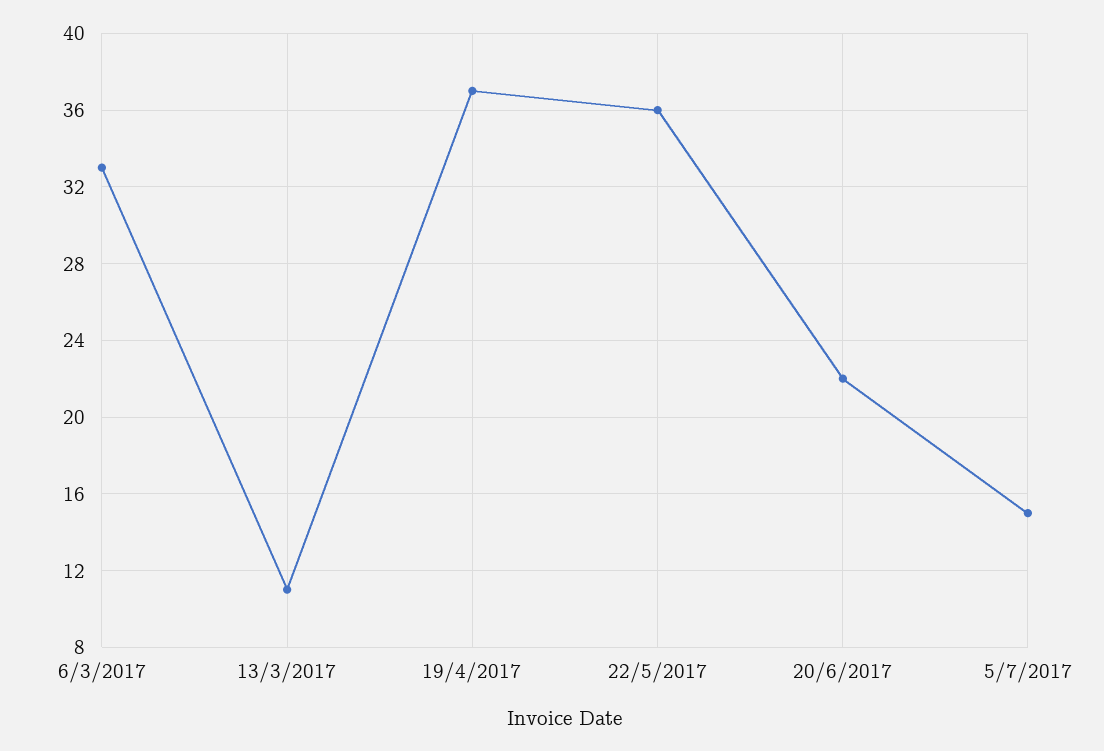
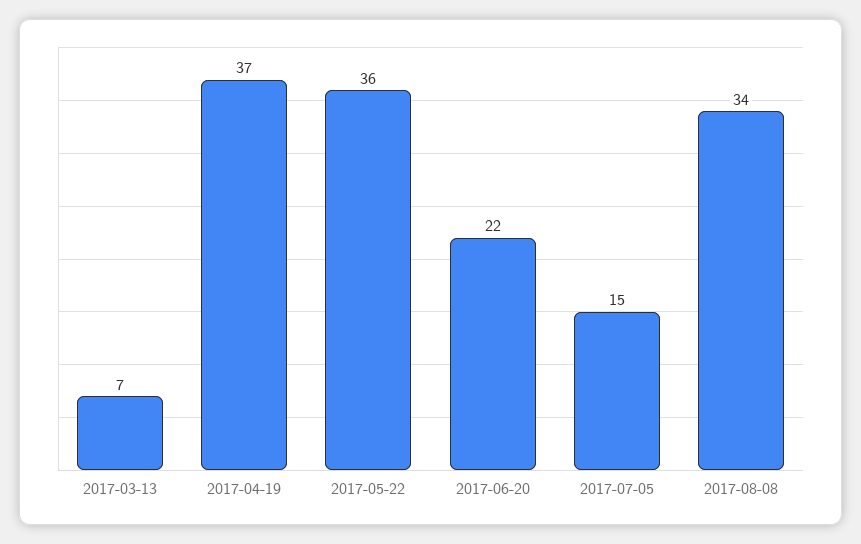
6/3/2017: 33 -> none
13/3/2017: 11 -> 7
2017-08-08: none -> 34

